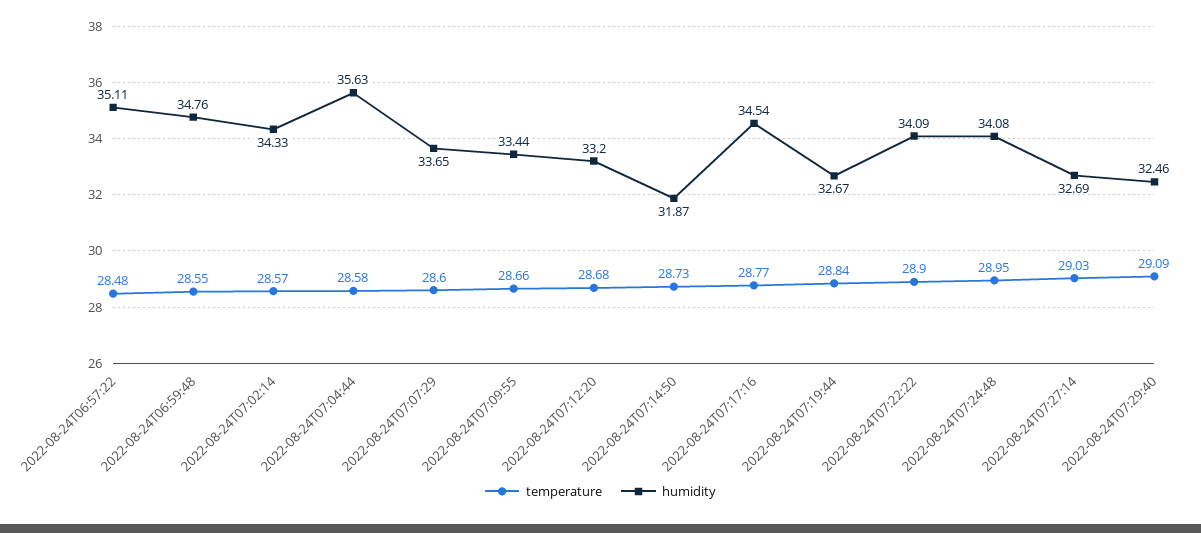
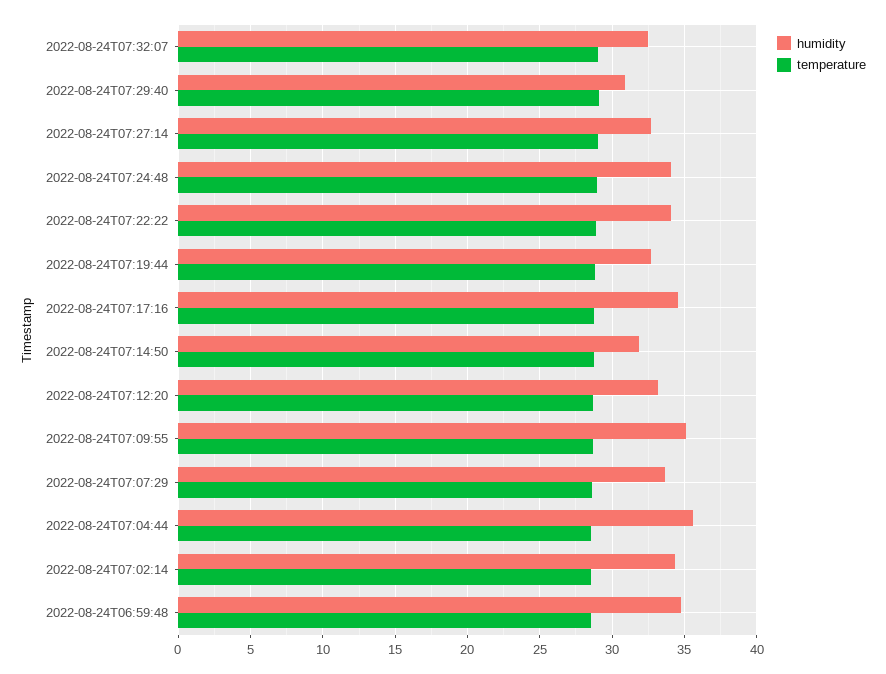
temperature, 2022-08-24T06:57:22: 28.48 -> none
humidity, 2022-08-24T06:57:22: 35.11 -> none
humidity, 2022-08-24T07:09:55: 33.44 -> 35
humidity, 2022-08-24T07:29:40: 32.46 -> 31
humidity, 2022-08-24T07:32:07: none -> 32.5
temperature, 2022-08-24T07:32:07: none -> 29

